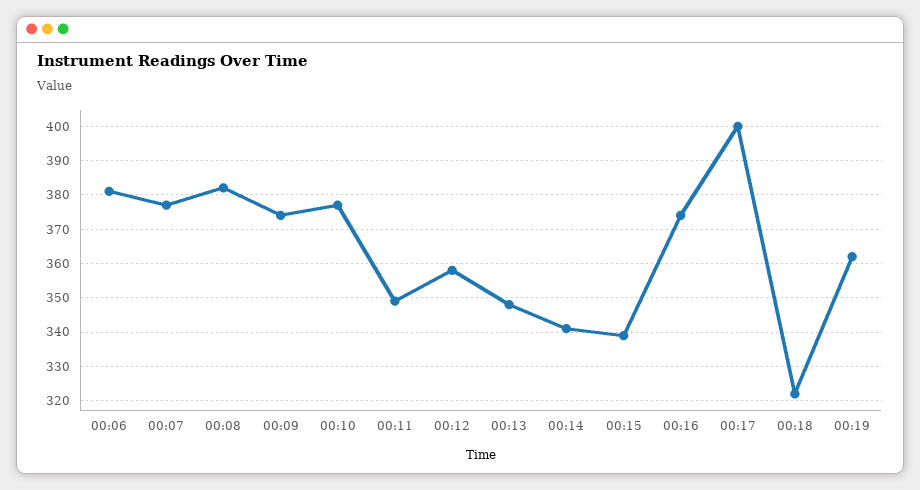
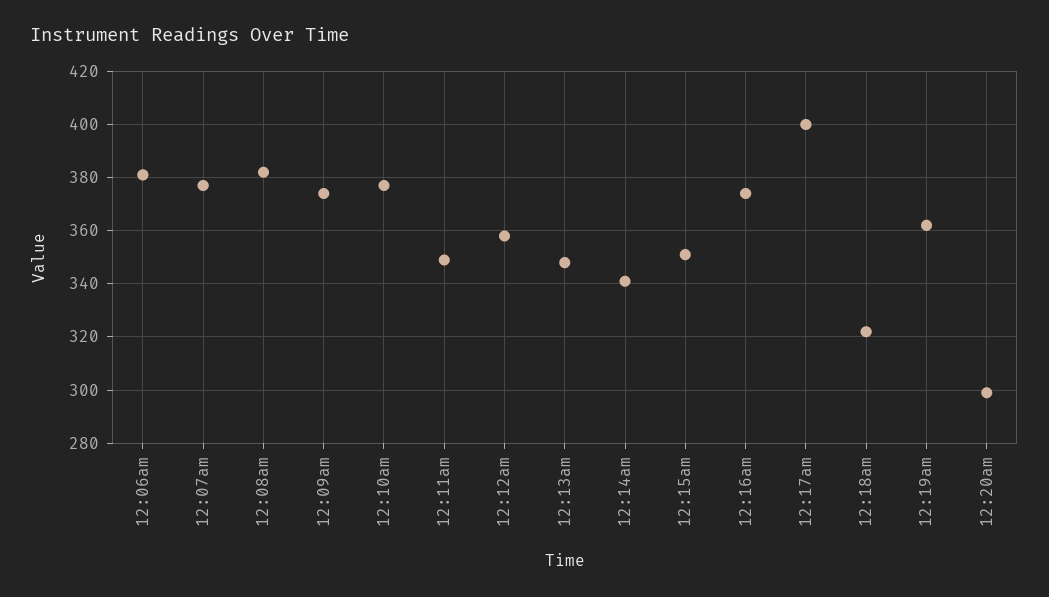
00:15: 340 -> 350
12:20am: none -> 300

